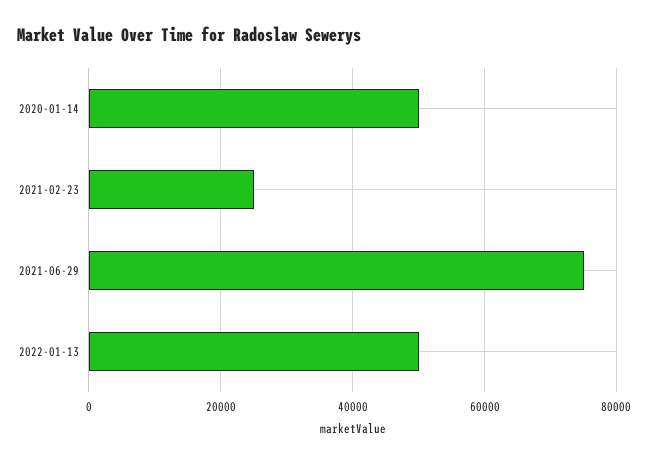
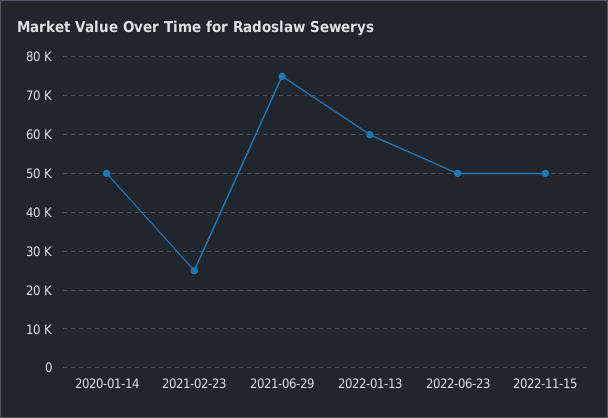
2022-01-13: 50000 -> 60000
2022-06-23: none -> 50000
2022-11-15: none -> 50000

